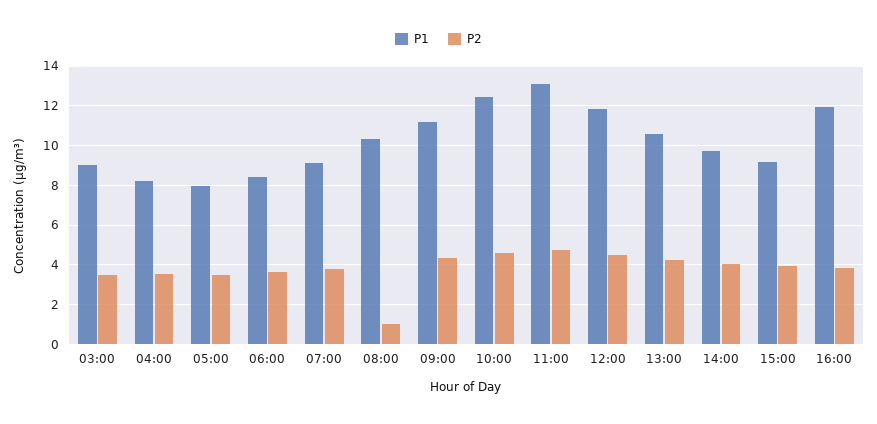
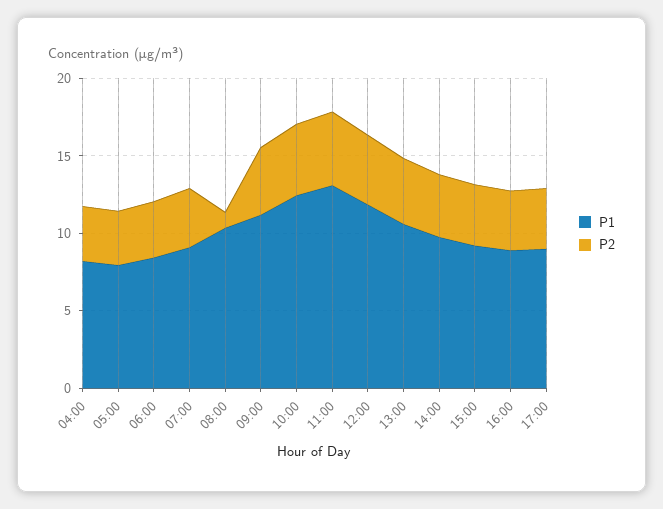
P1, 03:00: 9 -> none
P2, 03:00: 3.5 -> none
P1, 16:00: 12 -> 9
P1, 17:00: none -> 9
P2, 17:00: none -> 4

